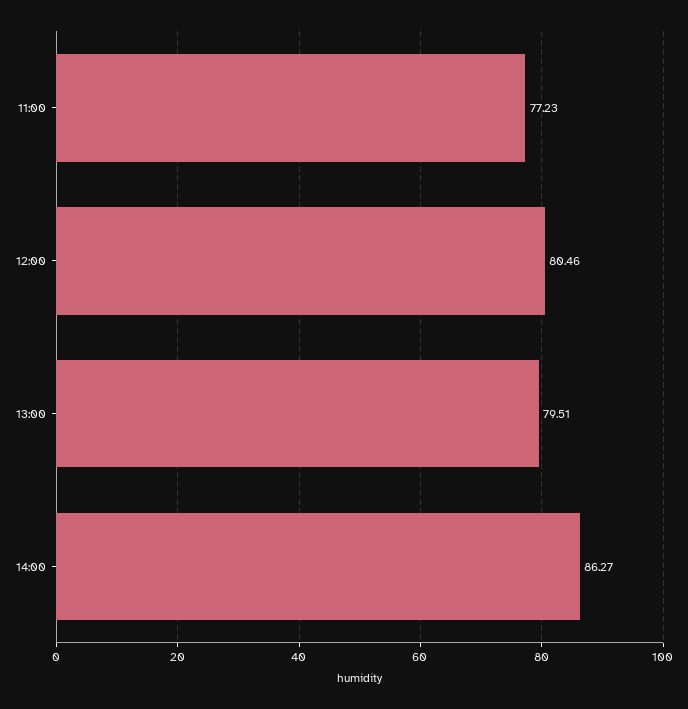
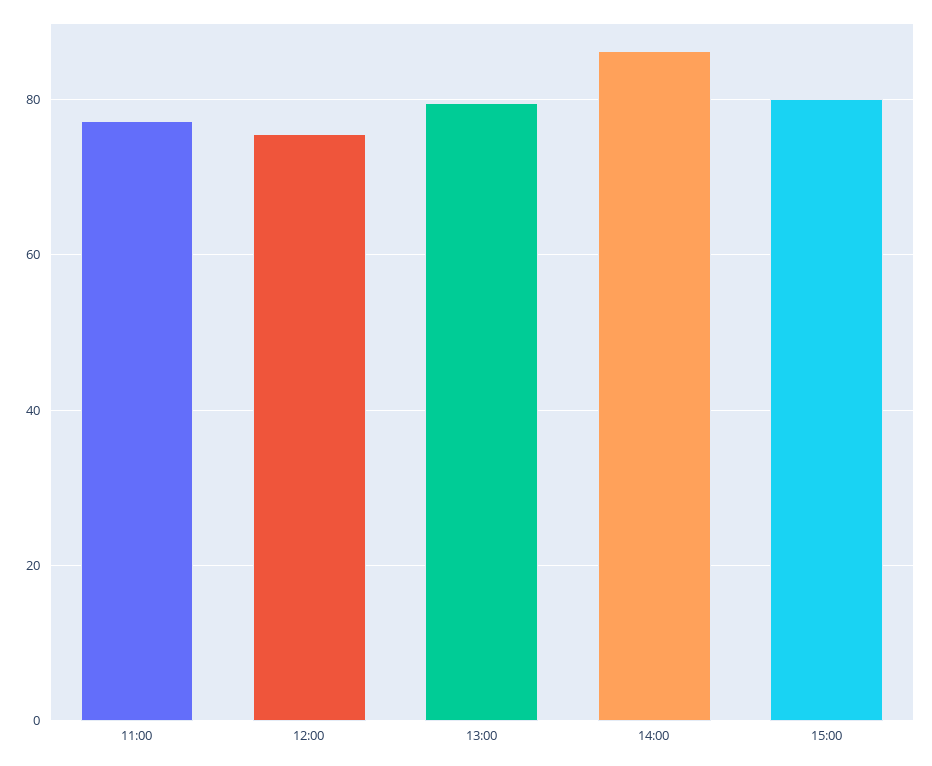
12:00: 80.46 -> 76
15:00: none -> 80

